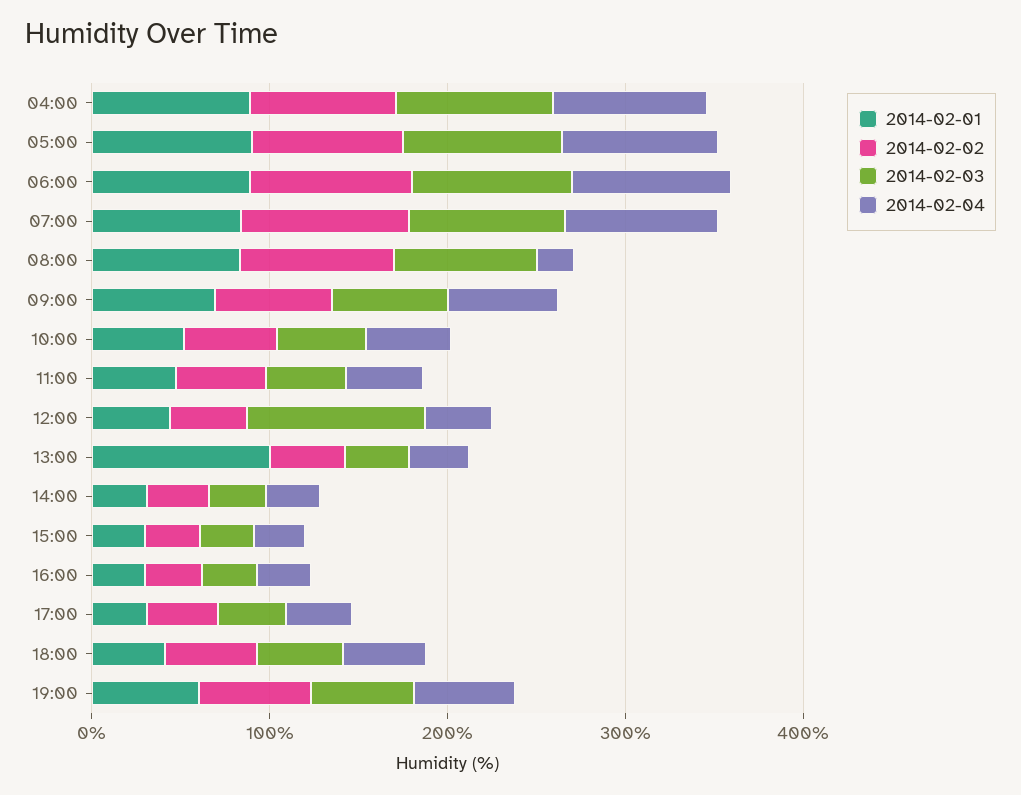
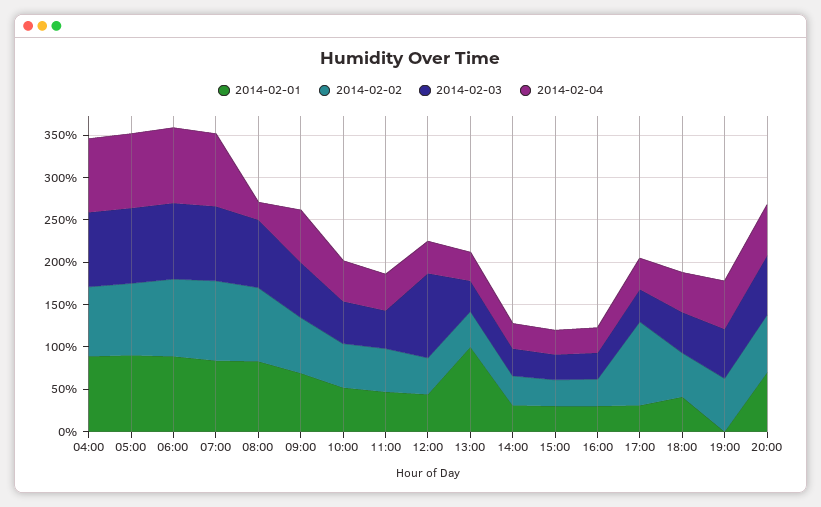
2014-02-02, 17:00: 40 -> 100
2014-02-01, 19:00: 60 -> 0
2014-02-01, 20:00: none -> 70
2014-02-02, 20:00: none -> 70
2014-02-03, 20:00: none -> 70
2014-02-04, 20:00: none -> 60

